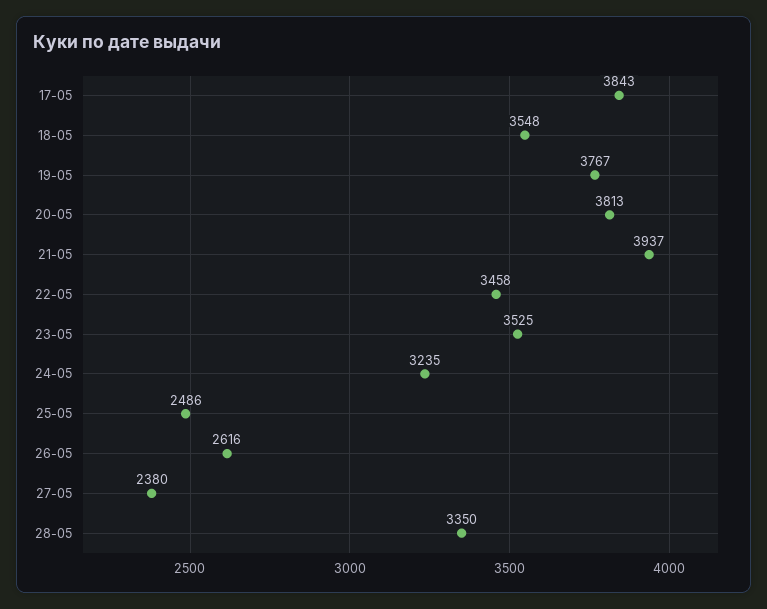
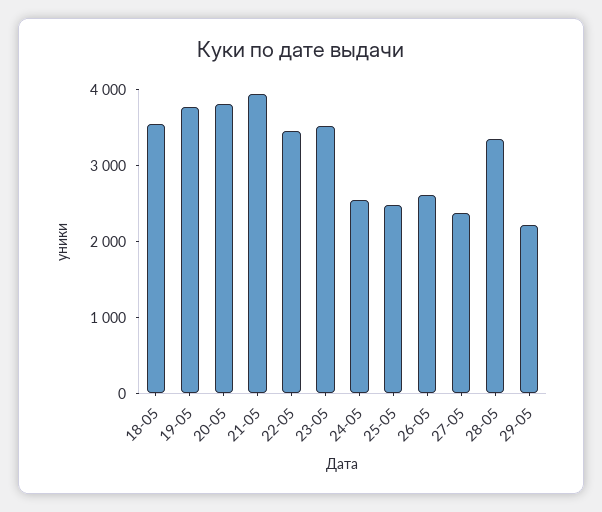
17-05: 3843 -> none
24-05: 3235 -> 2600
29-05: none -> 2200

